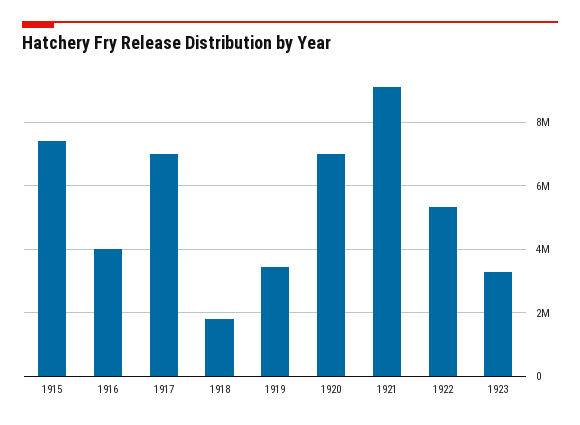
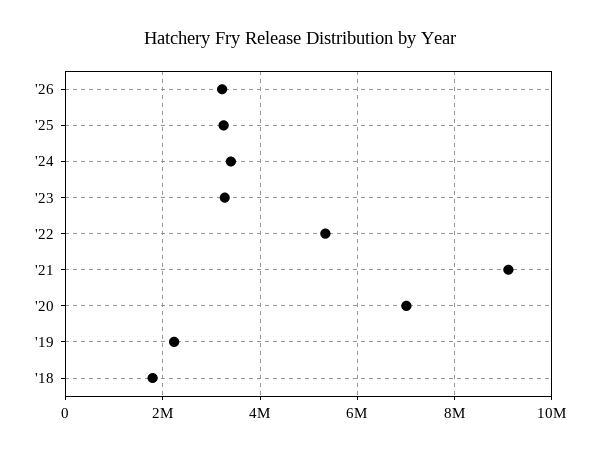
1915: 7400000 -> none
1916: 4000000 -> none
1917: 7000000 -> none
1919: 3400000 -> 2200000
'26: none -> 3200000
'25: none -> 3200000
'24: none -> 3400000

